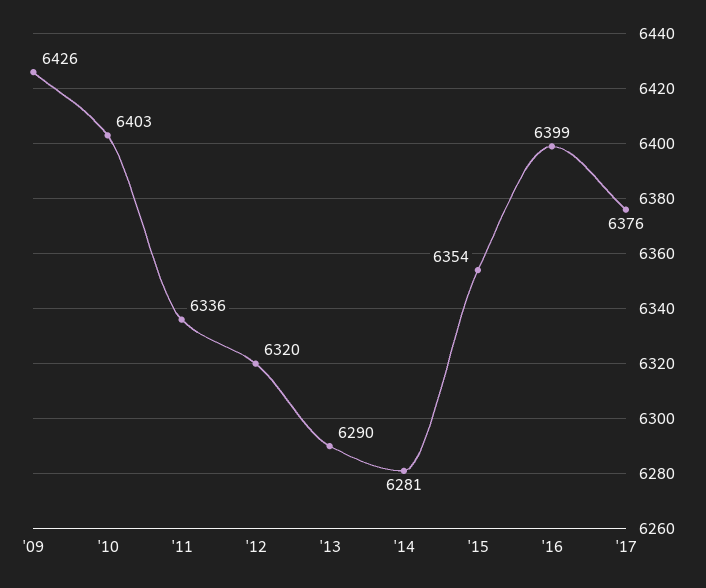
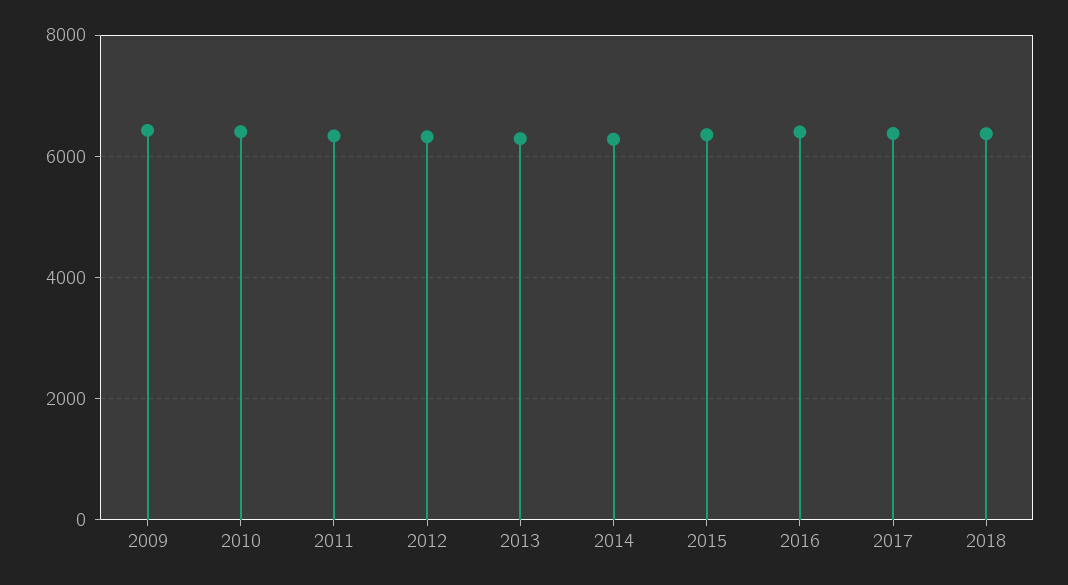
2018: none -> 6400

